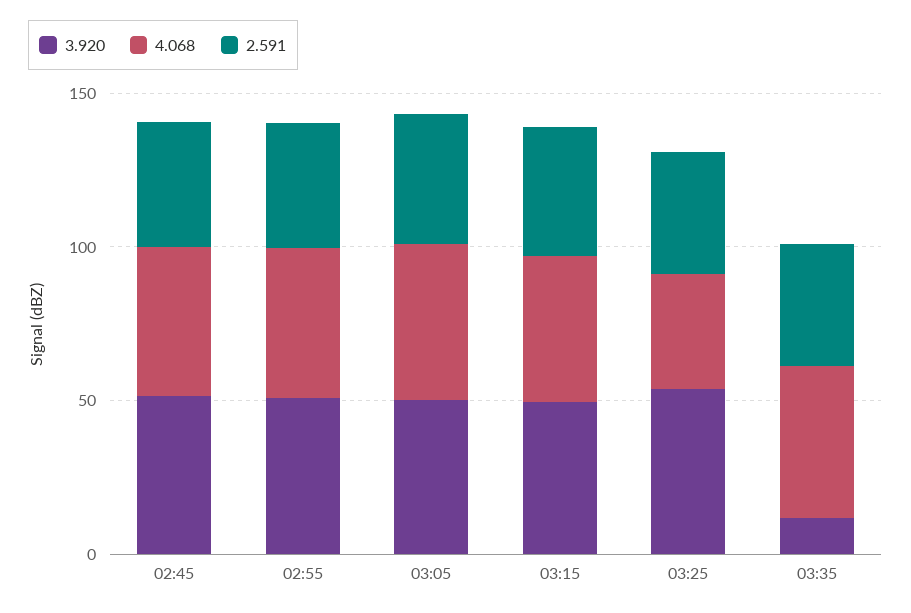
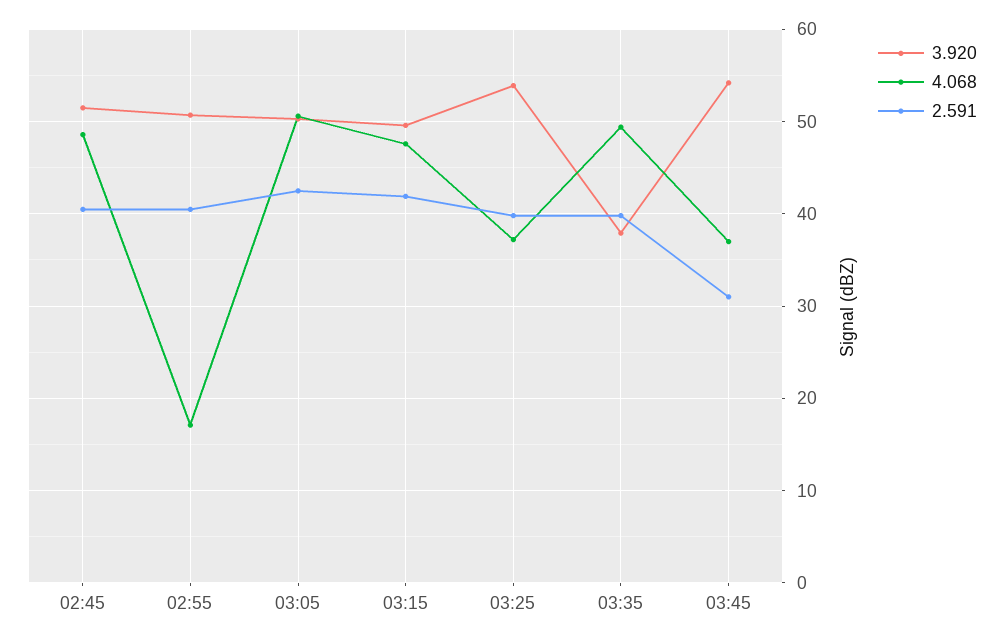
4.068, 02:55: 50 -> 17
3.920, 03:35: 10 -> 38
3.920, 03:45: none -> 54
4.068, 03:45: none -> 37
2.591, 03:45: none -> 31

